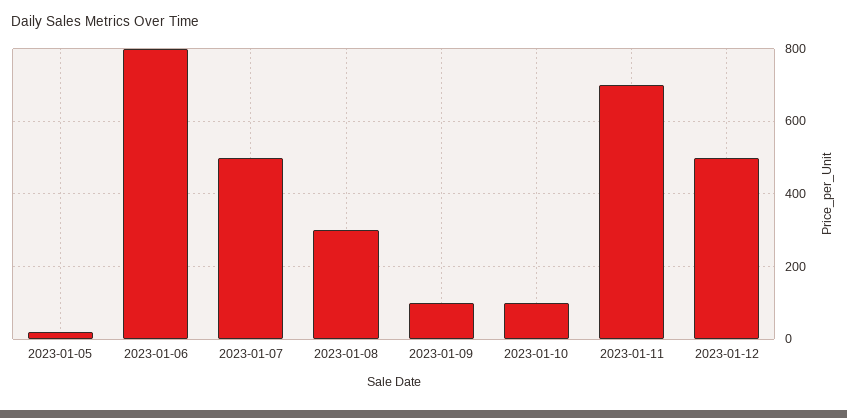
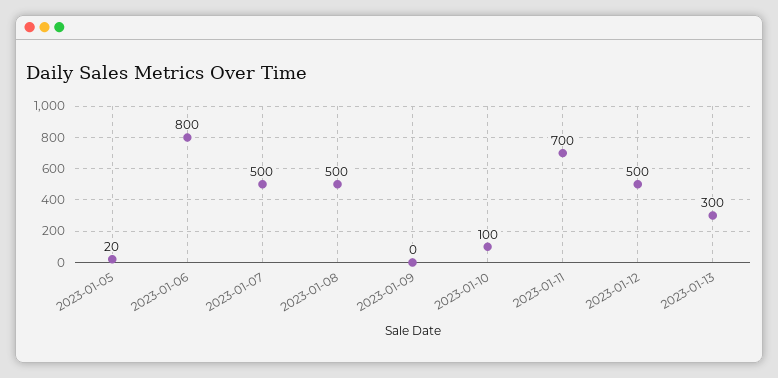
2023-01-08: 300 -> 500
2023-01-09: 100 -> 0
2023-01-13: none -> 300

